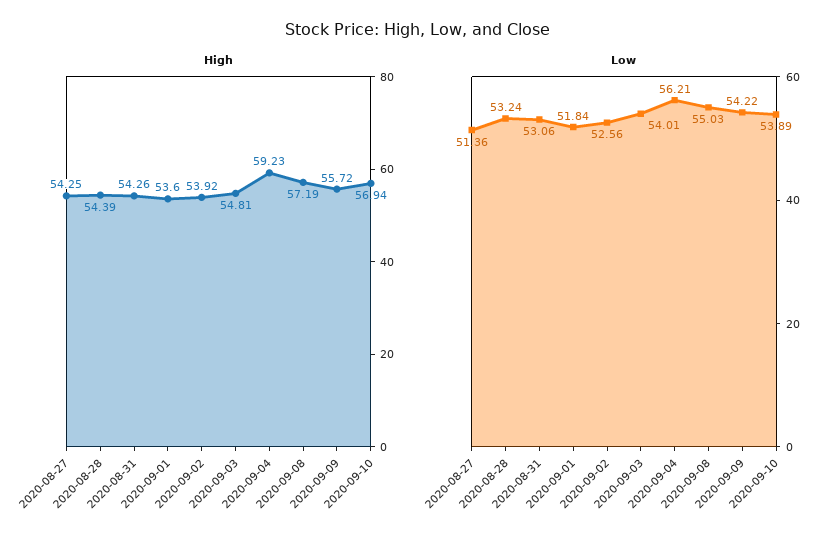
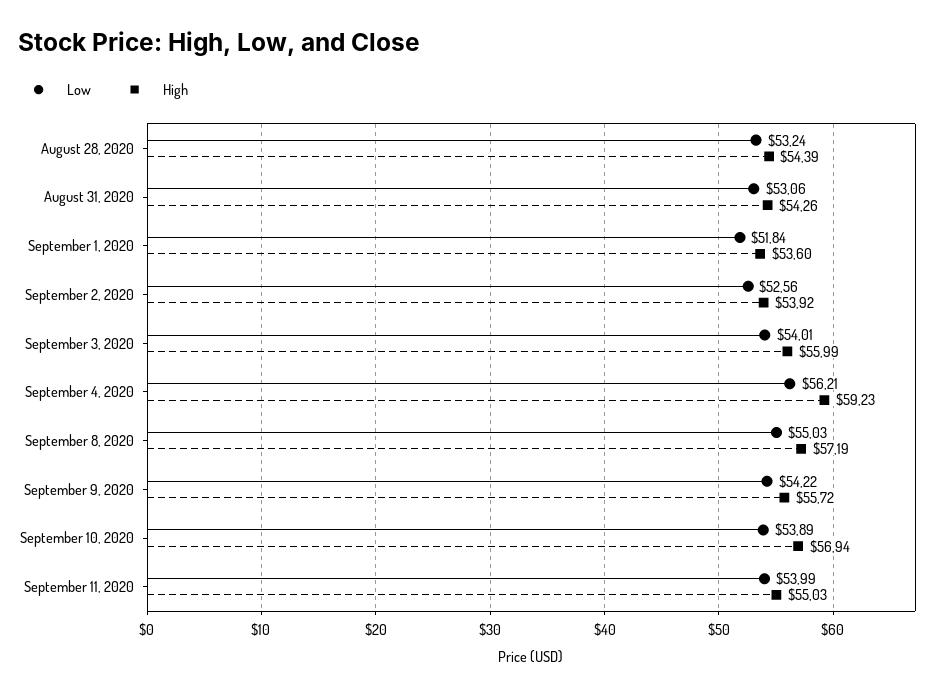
High, 2020-08-27: 54.25 -> none
High, 2020-09-03: 54.81 -> 55.99
Low, 2020-08-27: 51.36 -> none
Low, September 11, 2020: none -> 53.99
High, September 11, 2020: none -> 55.03

